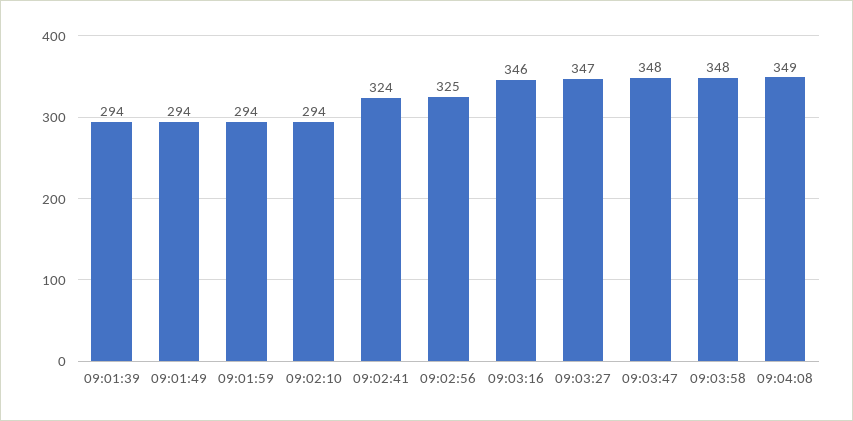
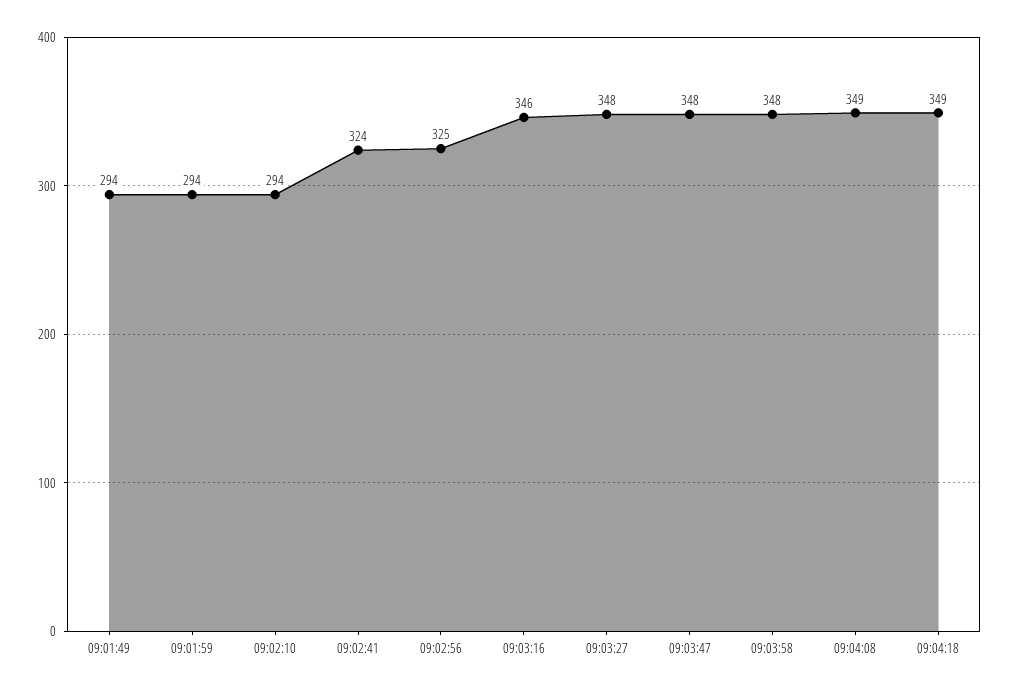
09:01:39: 294 -> none
09:03:27: 347 -> 348
09:04:18: none -> 349

